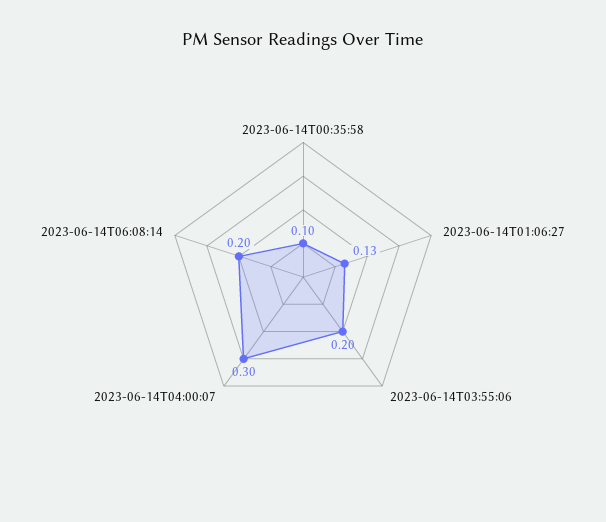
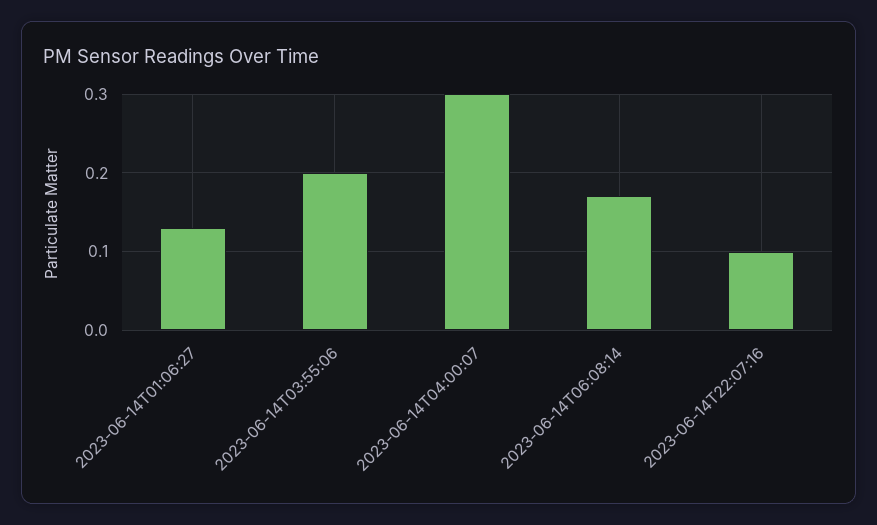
2023-06-14T00:35:58: 0.1 -> none
2023-06-14T06:08:14: 0.2 -> 0.17
2023-06-14T22:07:16: none -> 0.1

